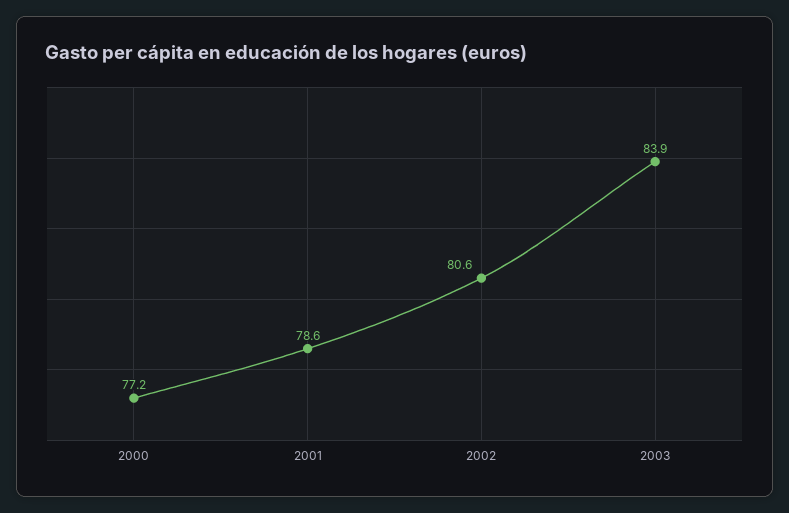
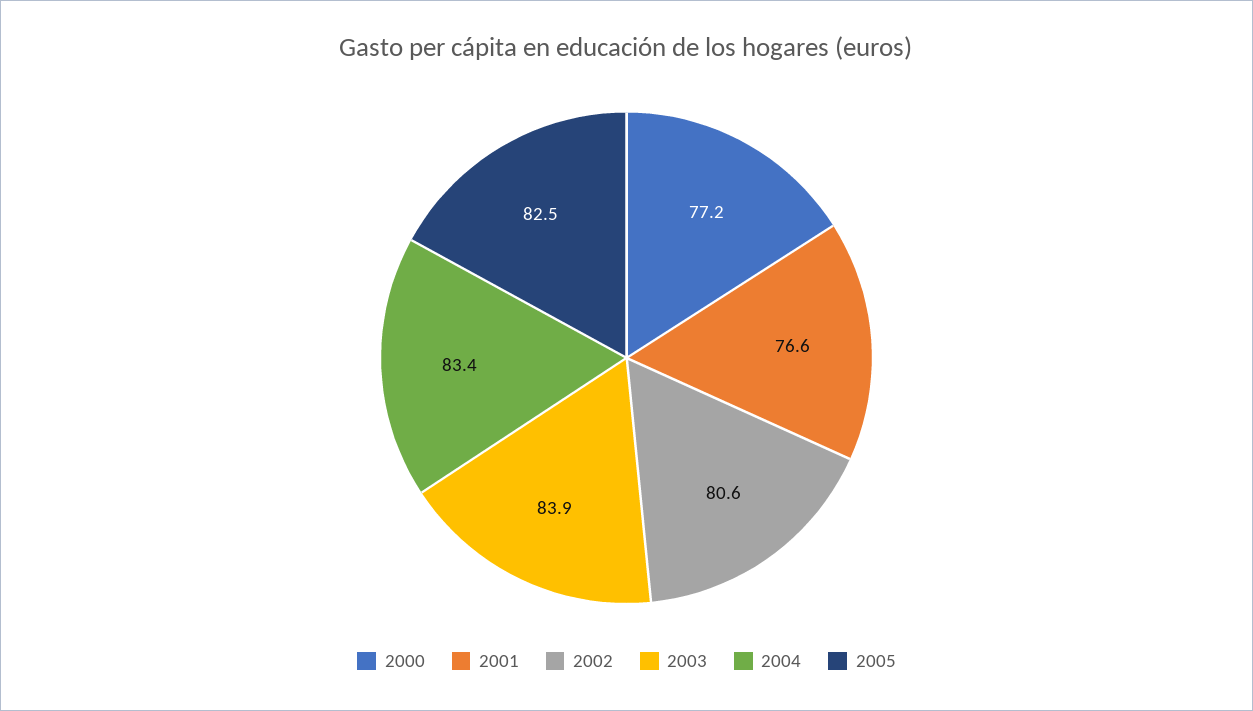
2001: 78.6 -> 76.6
2004: none -> 83.4
2005: none -> 82.5

